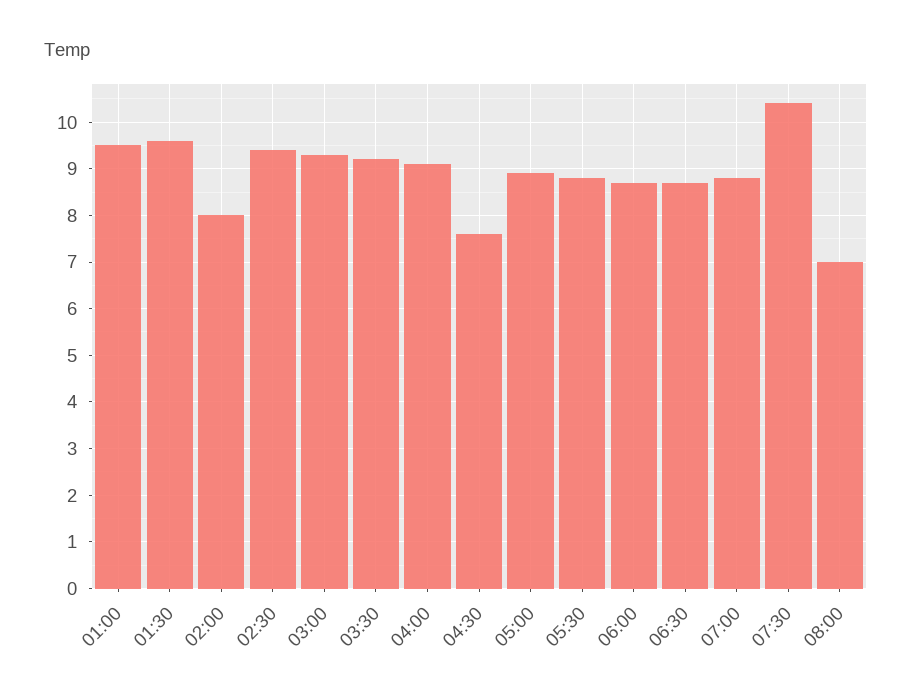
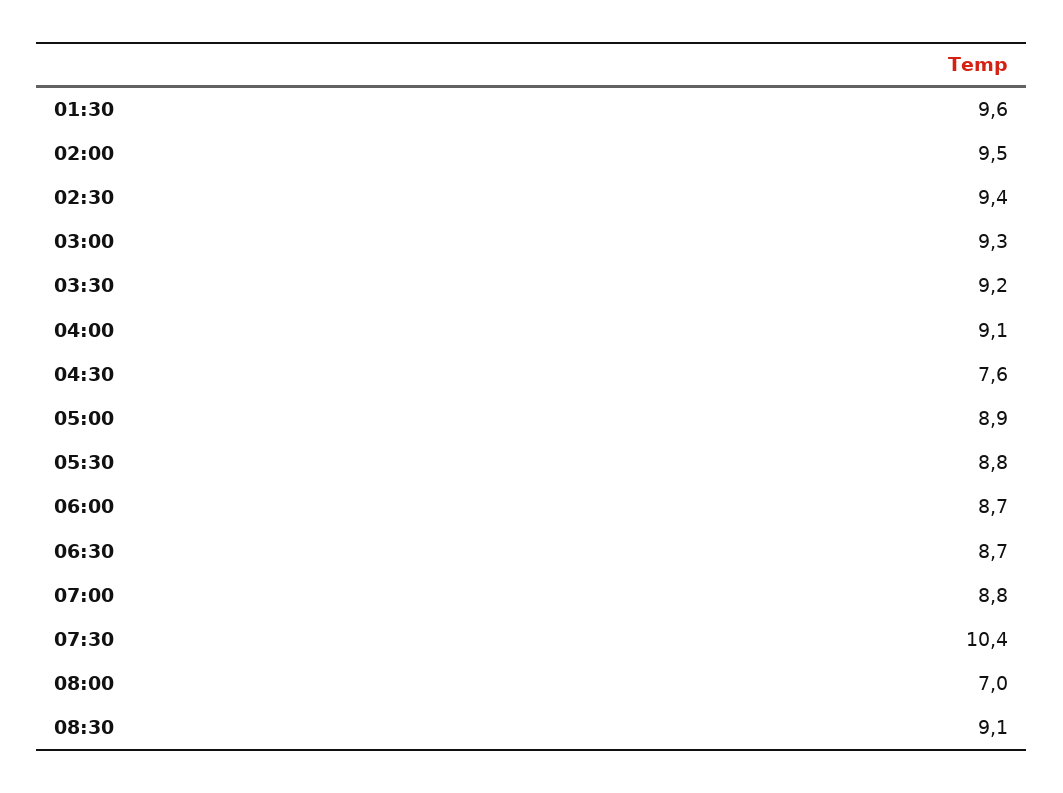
01:00: 9.5 -> none
02:00: 8 -> 9.5
08:30: none -> 9.1

